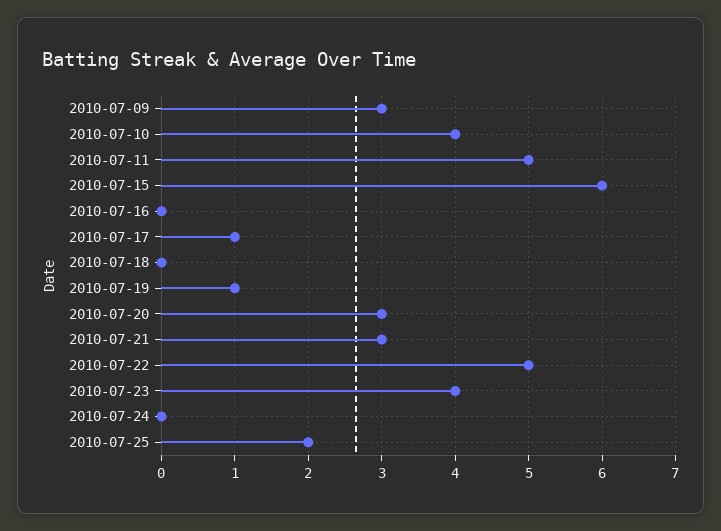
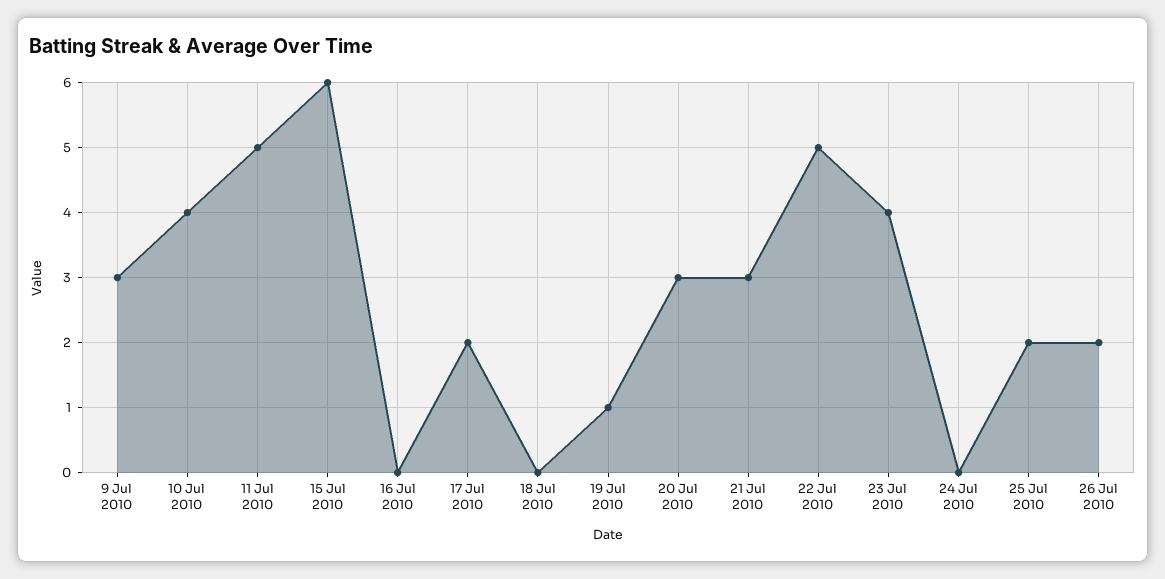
2010-07-17: 1 -> 2
26 Jul 2010: none -> 2

